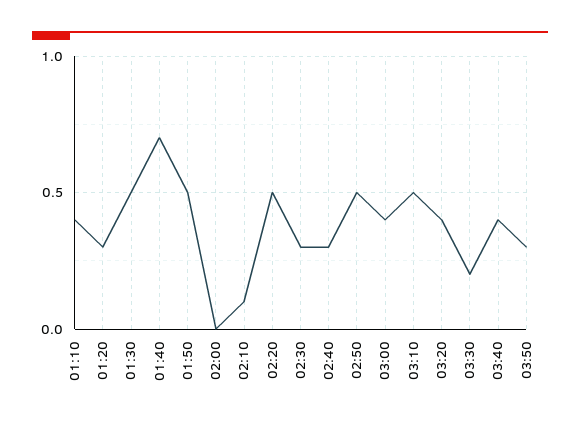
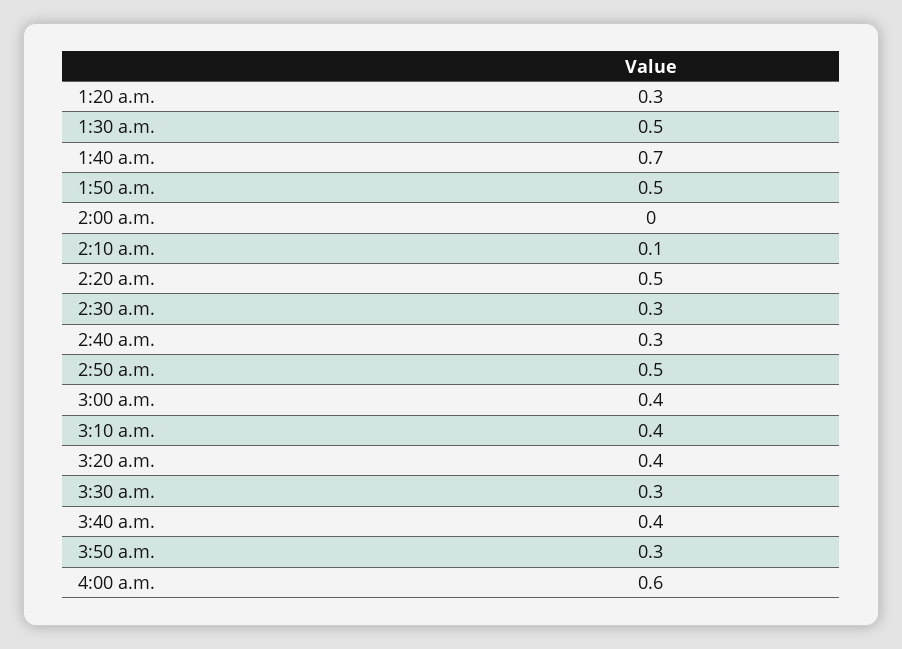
01:10: 0.4 -> none
03:10: 0.5 -> 0.4
03:30: 0.2 -> 0.3
4:00 a.m.: none -> 0.6

